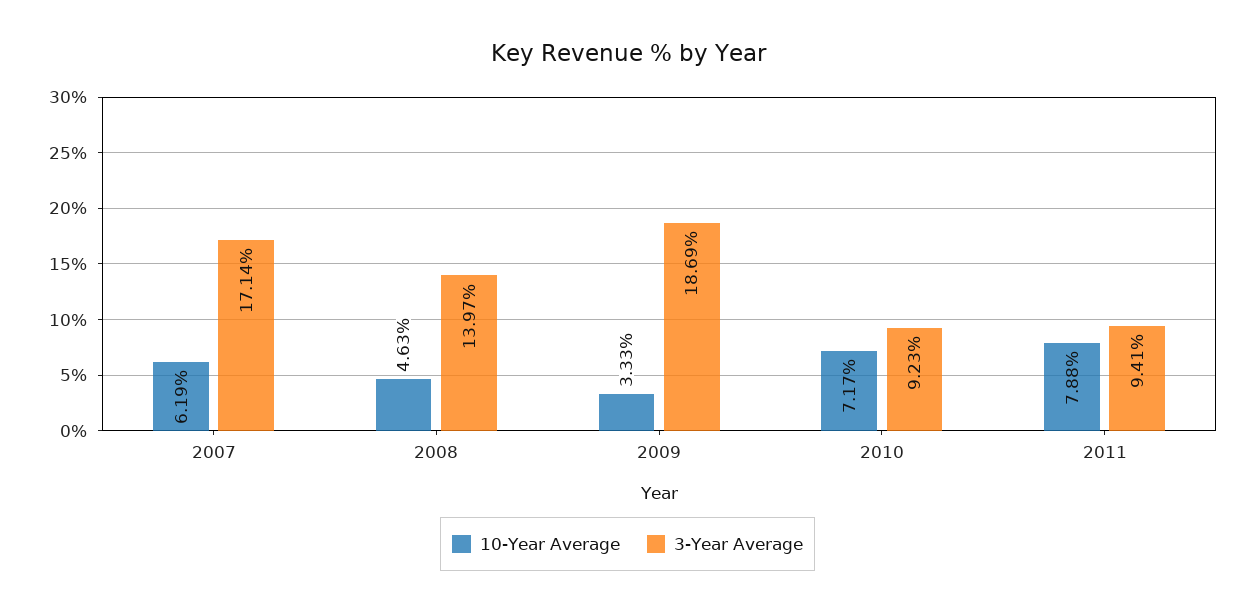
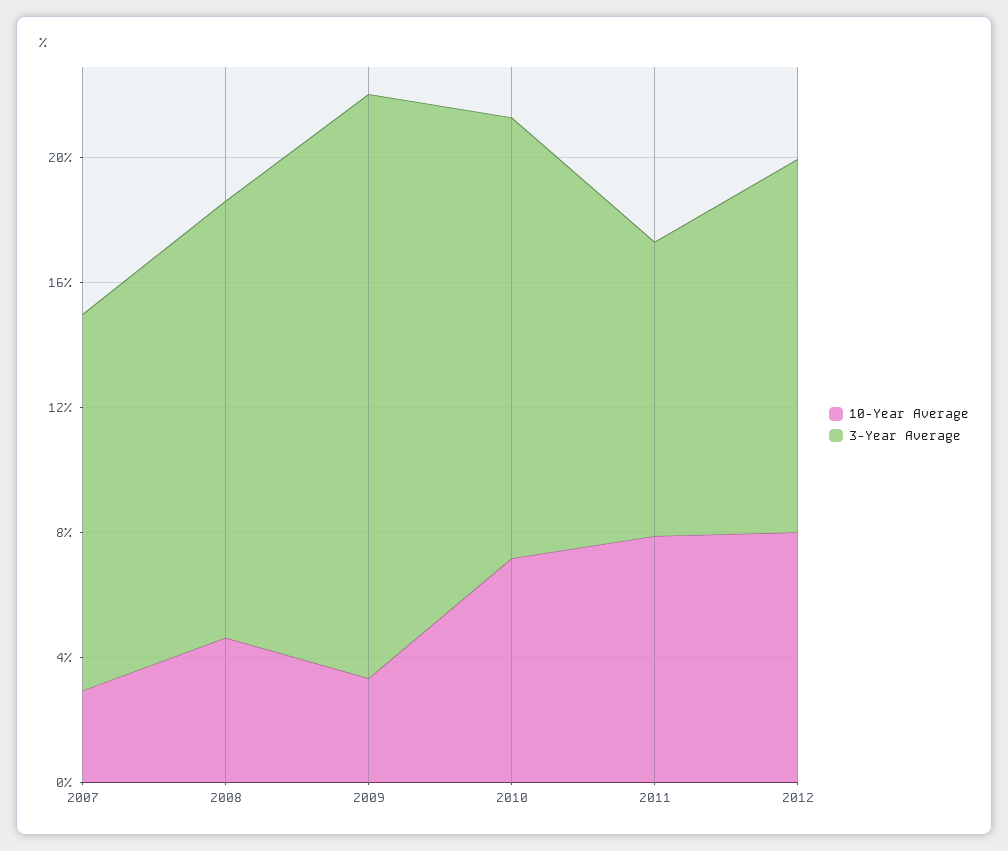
10-Year Average, 2007: 6.19 -> 3
3-Year Average, 2007: 17.14 -> 12
3-Year Average, 2010: 9.23 -> 14
10-Year Average, 2012: none -> 8
3-Year Average, 2012: none -> 12

